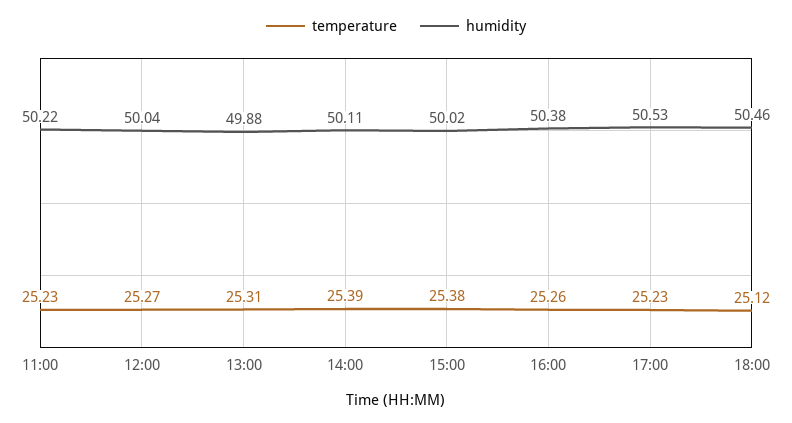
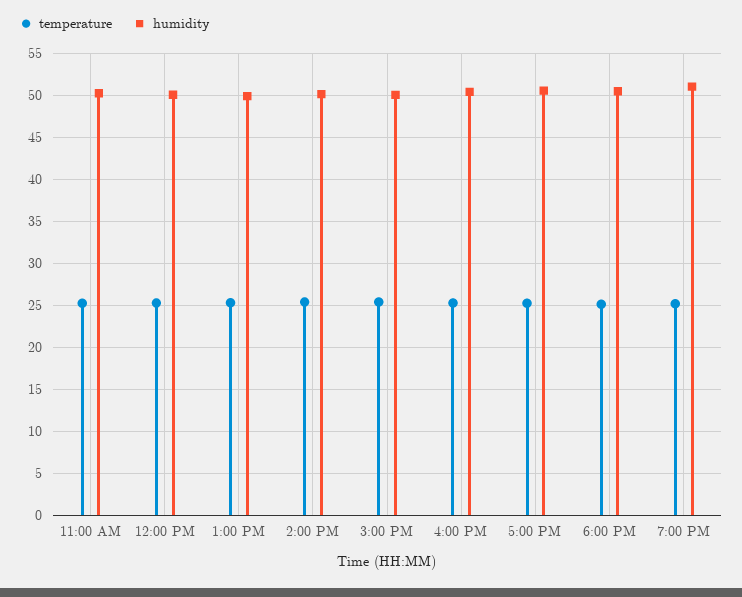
temperature, 7:00 PM: none -> 25
humidity, 7:00 PM: none -> 51

